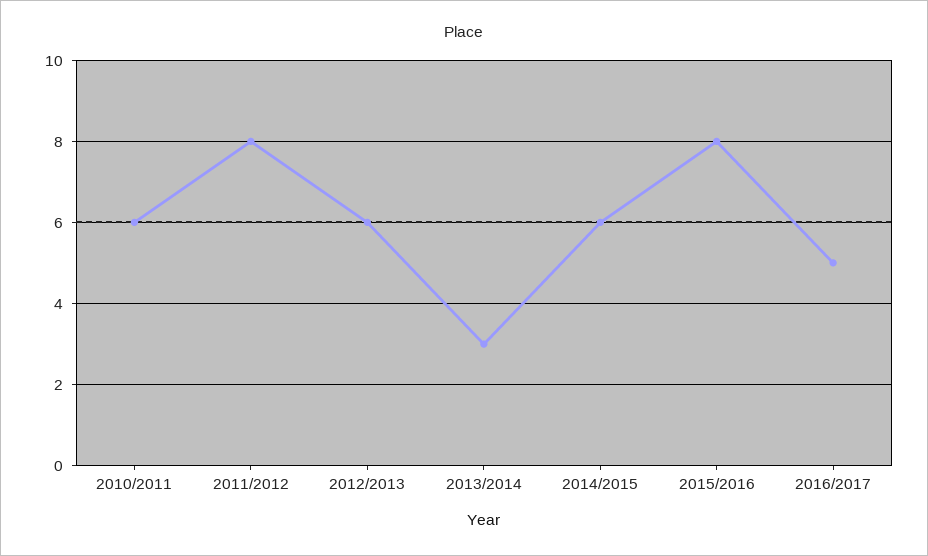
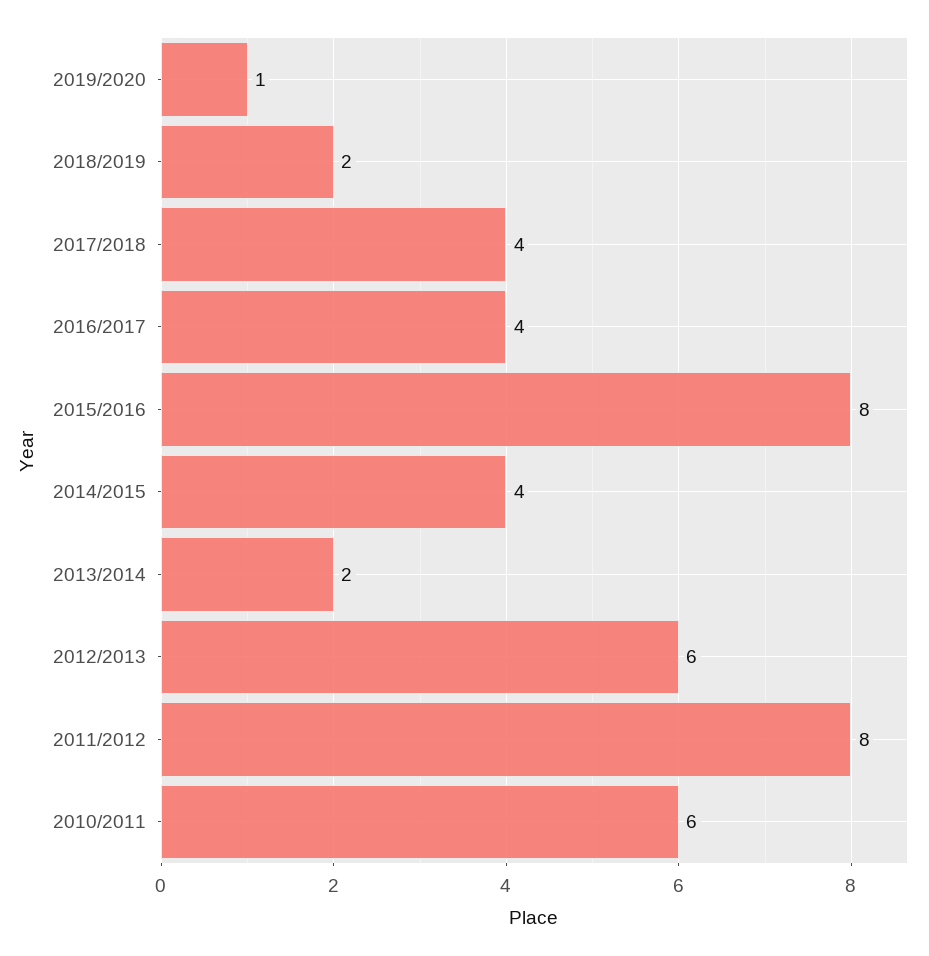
2013/2014: 3 -> 2
2014/2015: 6 -> 4
2016/2017: 5 -> 4
2019/2020: none -> 1
2018/2019: none -> 2
2017/2018: none -> 4

